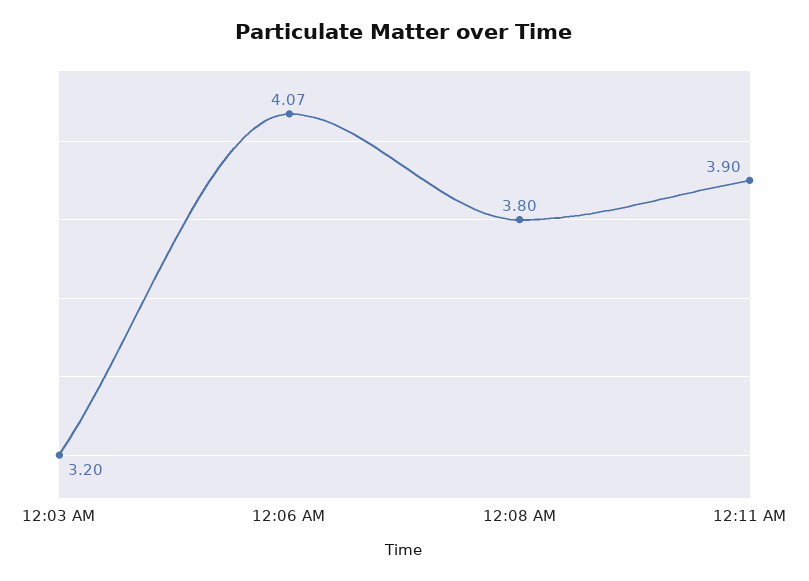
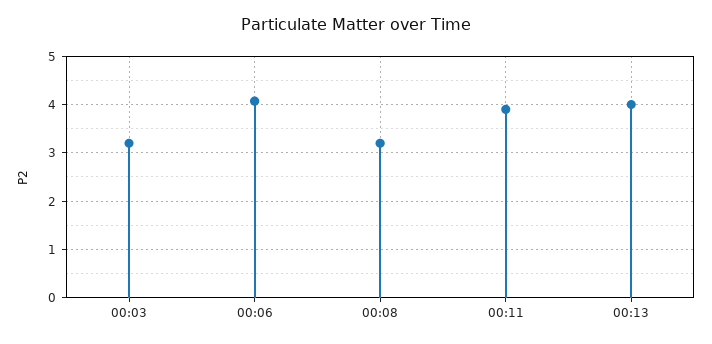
12:08 AM: 3.8 -> 3.2
00:13: none -> 4

